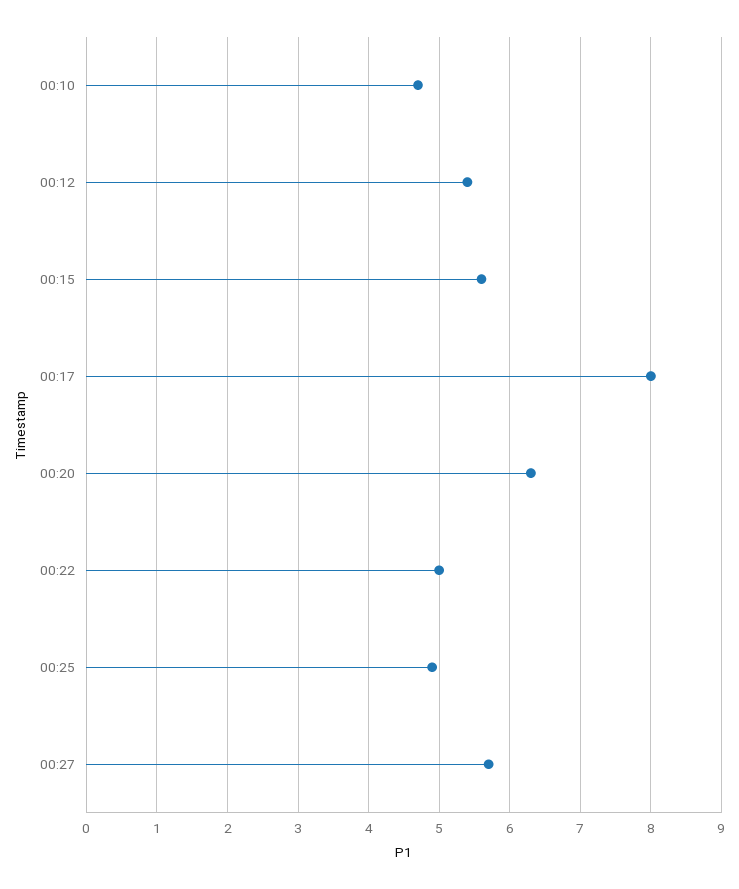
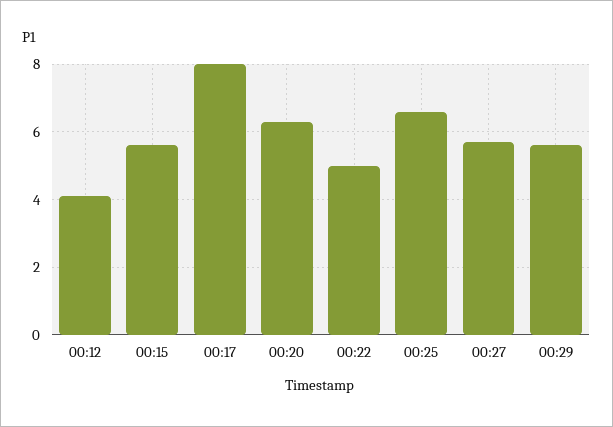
00:10: 4.7 -> none
00:12: 5.4 -> 4
00:25: 4.9 -> 6.5
00:29: none -> 5.5

